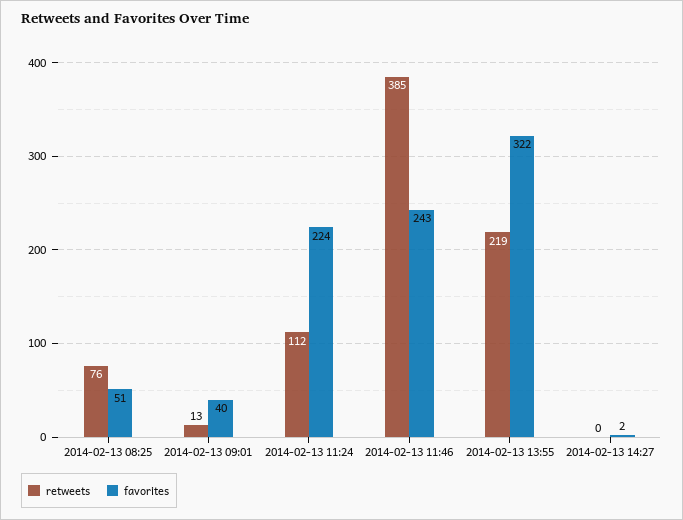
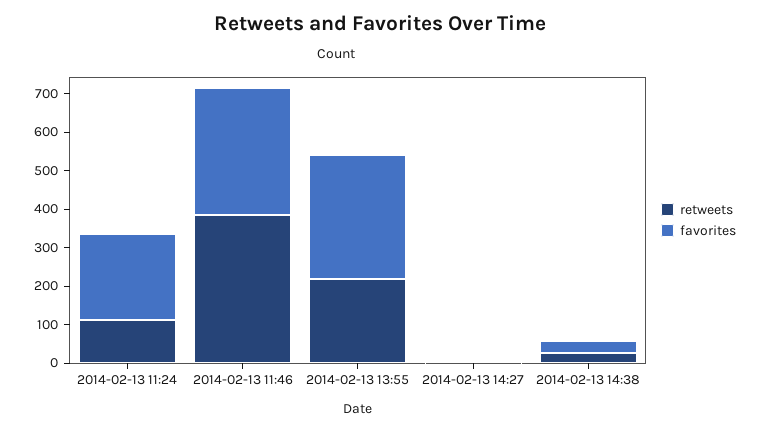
retweets, 2014-02-13 08:25: 76 -> none
favorites, 2014-02-13 08:25: 51 -> none
retweets, 2014-02-13 09:01: 13 -> none
favorites, 2014-02-13 09:01: 40 -> none
favorites, 2014-02-13 11:46: 243 -> 325
retweets, 2014-02-13 14:38: none -> 25
favorites, 2014-02-13 14:38: none -> 25

